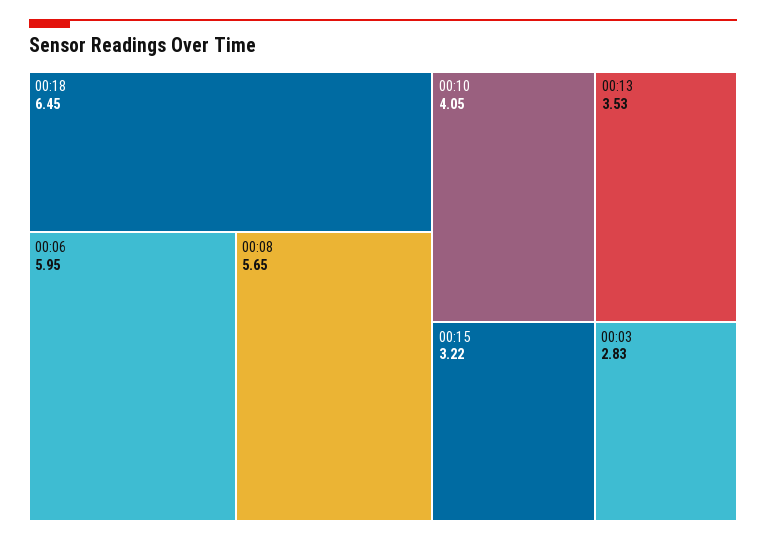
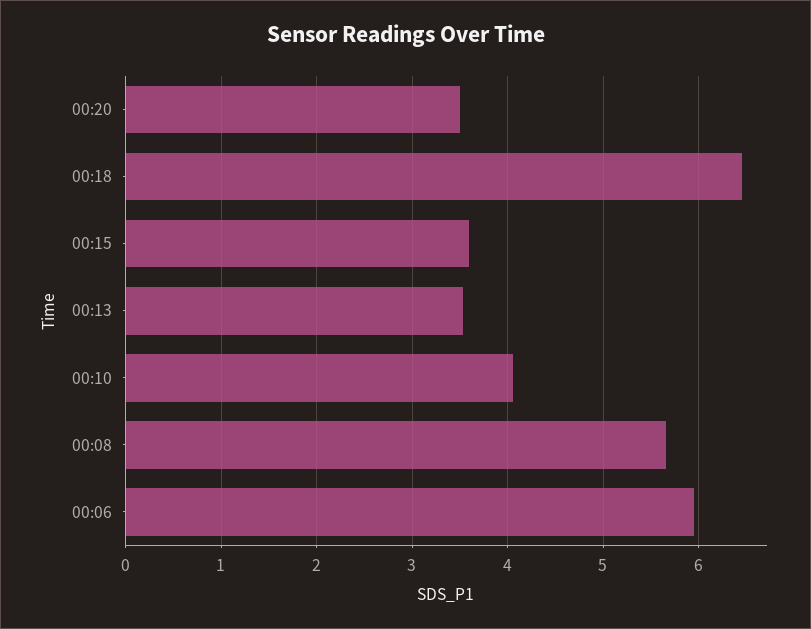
00:15: 3.22 -> 3.6
00:03: 2.83 -> none
00:20: none -> 3.5

